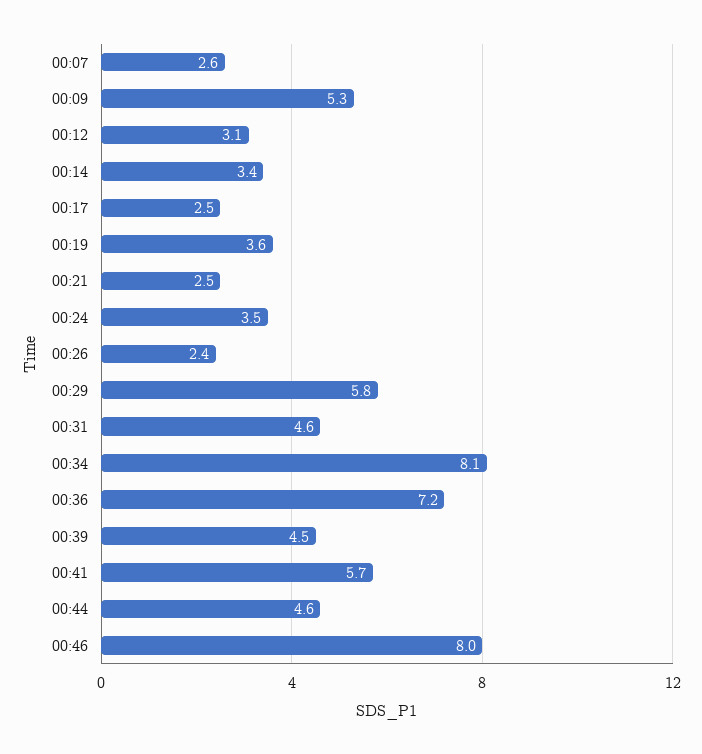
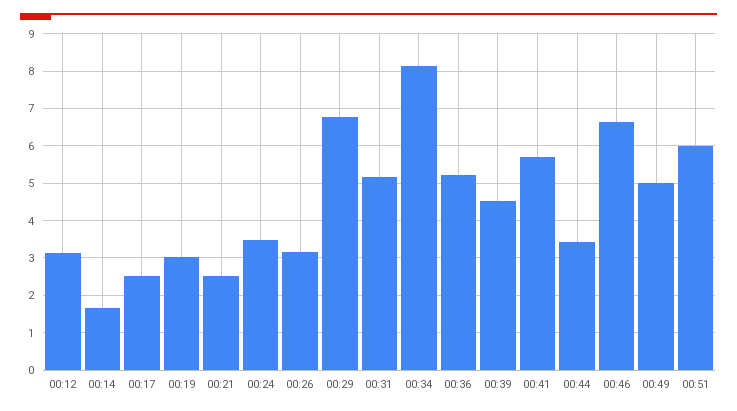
00:07: 2.6 -> none
00:09: 5.3 -> none
00:14: 3.4 -> 1.6
00:19: 3.6 -> 3
00:26: 2.4 -> 3.2
00:29: 5.8 -> 6.8
00:31: 4.6 -> 5.2
00:36: 7.2 -> 5.2
00:44: 4.6 -> 3.4
00:46: 8 -> 6.6
00:49: none -> 5
00:51: none -> 6

